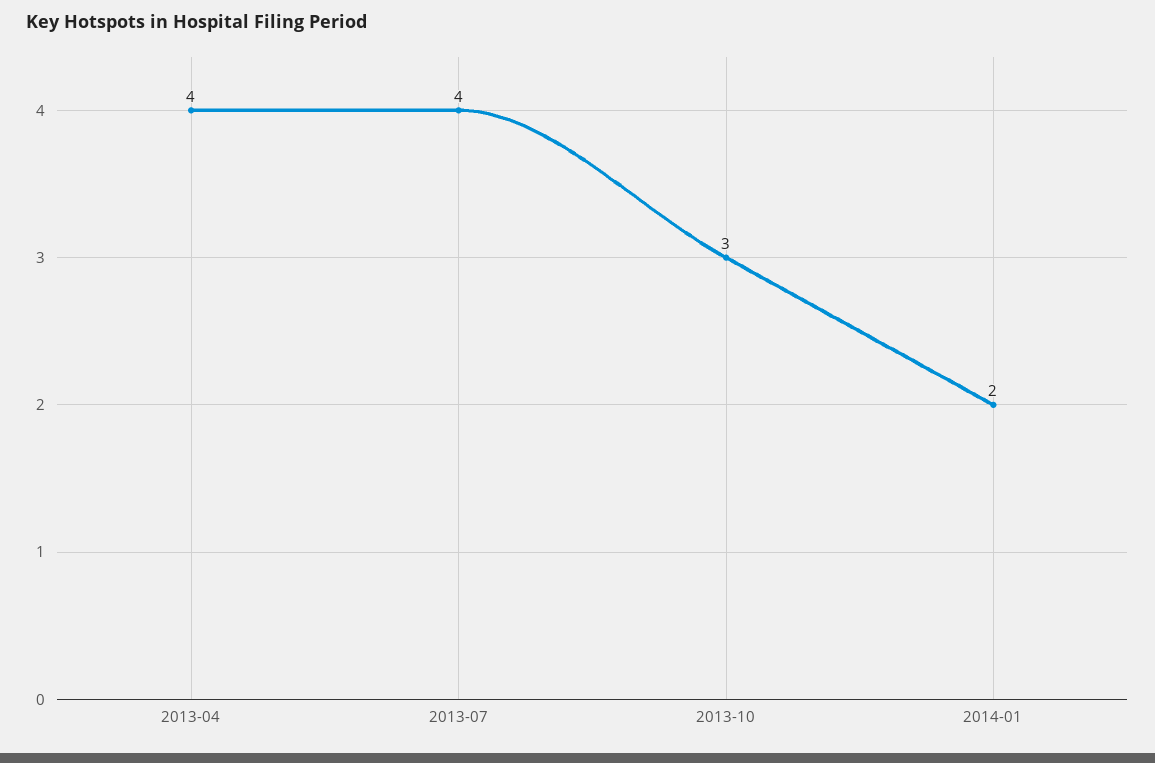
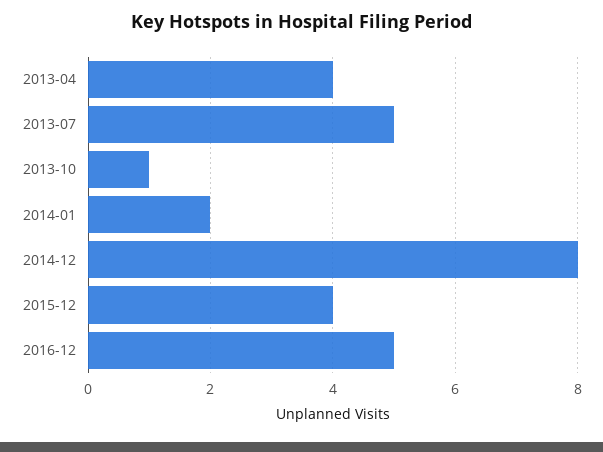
2013-07: 4 -> 5
2013-10: 3 -> 1
2014-12: none -> 8
2015-12: none -> 4
2016-12: none -> 5

